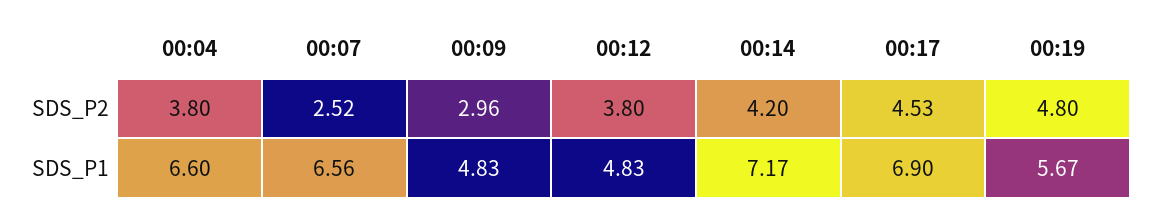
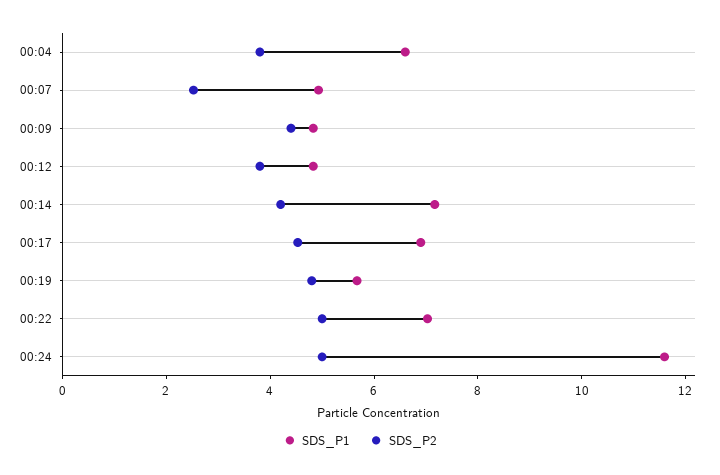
SDS_P2, 00:09: 2.96 -> 4.5
SDS_P1, 00:07: 6.56 -> 5
SDS_P1, 00:22: none -> 7
SDS_P2, 00:22: none -> 5
SDS_P1, 00:24: none -> 11.5
SDS_P2, 00:24: none -> 5

